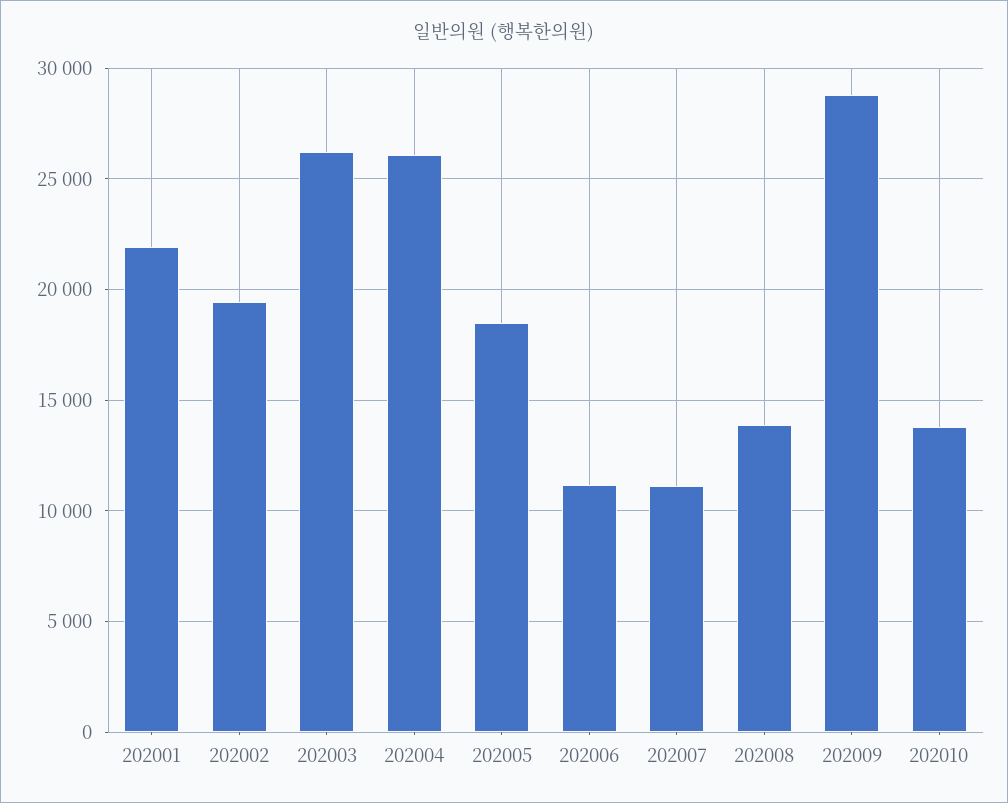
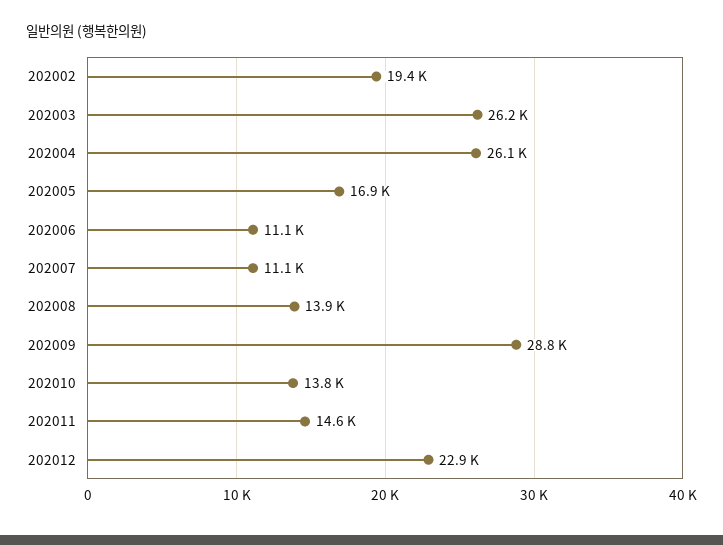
202001: 22000 -> none
202005: 18500 -> 16900
202011: none -> 14600
202012: none -> 22900

